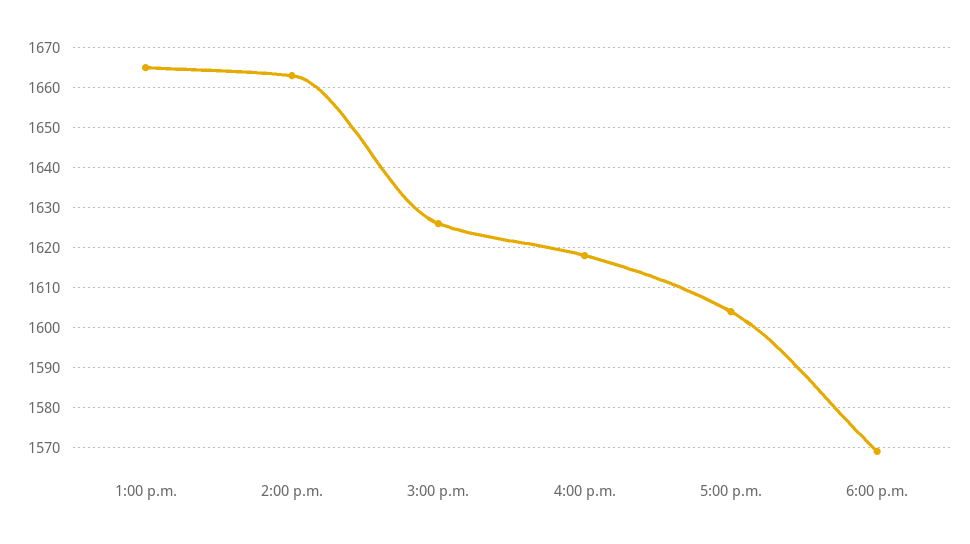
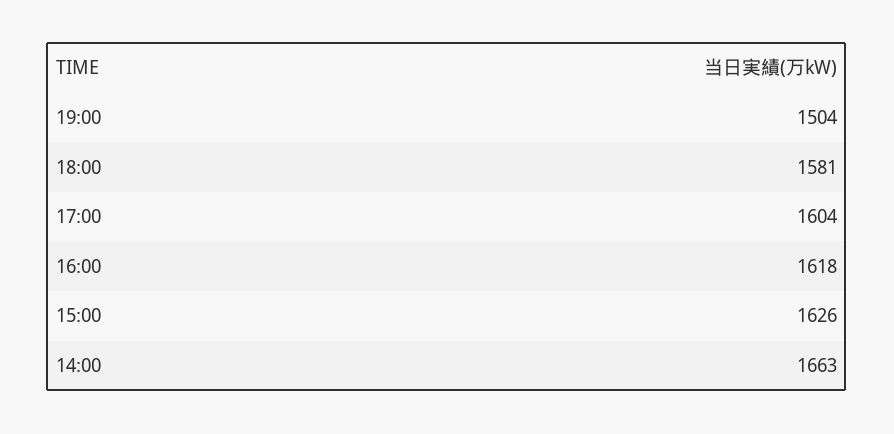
1:00 p.m.: 1665 -> none
6:00 p.m.: 1570 -> 1581
19:00: none -> 1504

